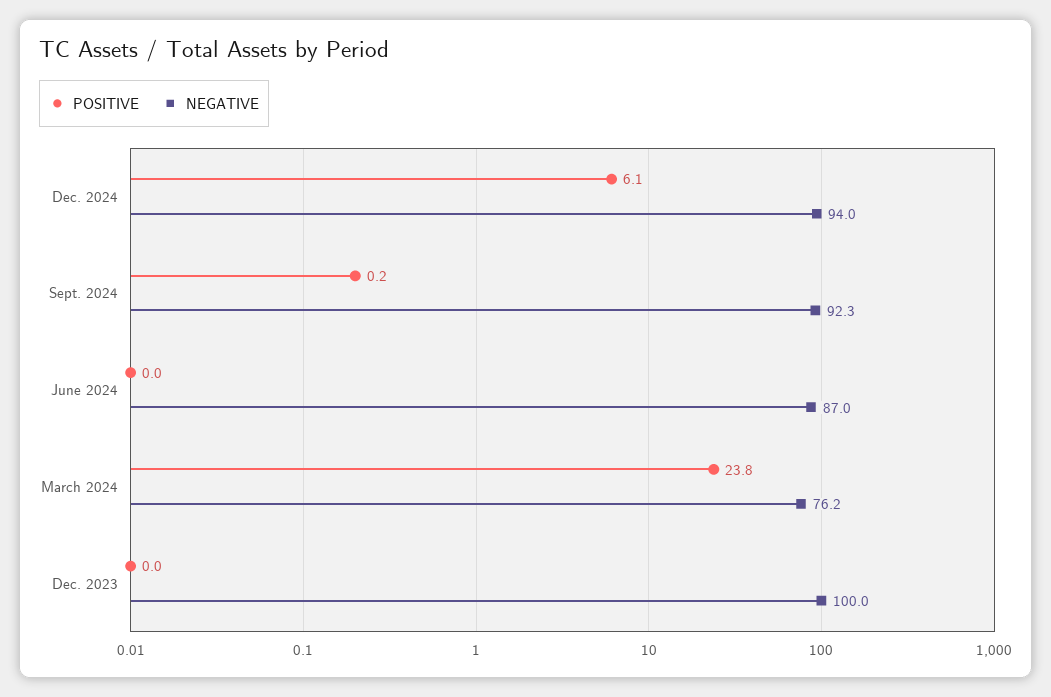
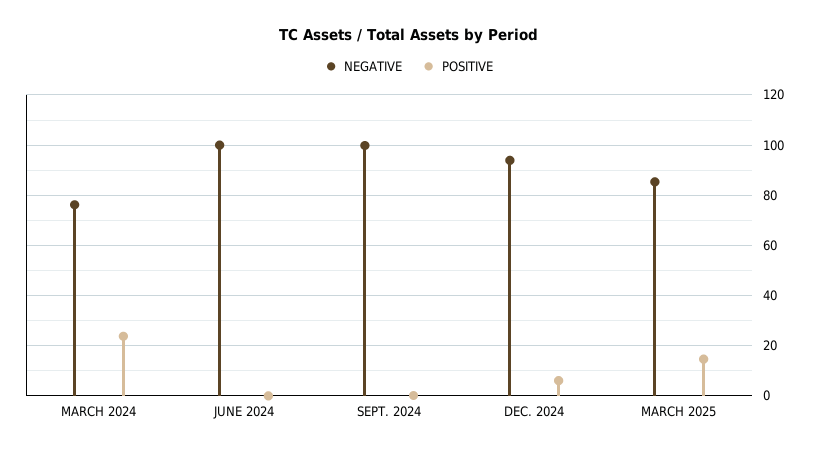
NEGATIVE, Sept. 2024: 92.3 -> 100
NEGATIVE, June 2024: 87 -> 100
POSITIVE, Dec. 2023: 0 -> none
NEGATIVE, Dec. 2023: 100 -> none
NEGATIVE, MARCH 2025: none -> 85
POSITIVE, MARCH 2025: none -> 15

